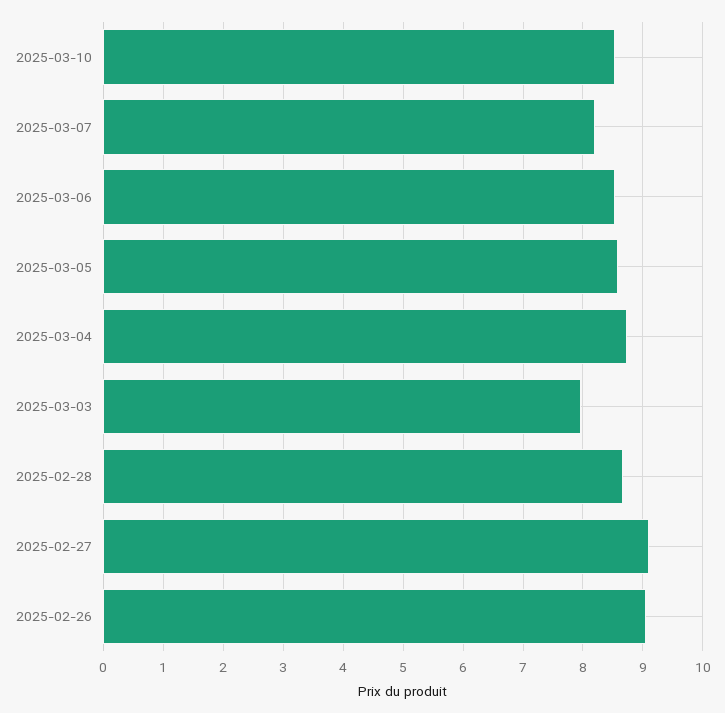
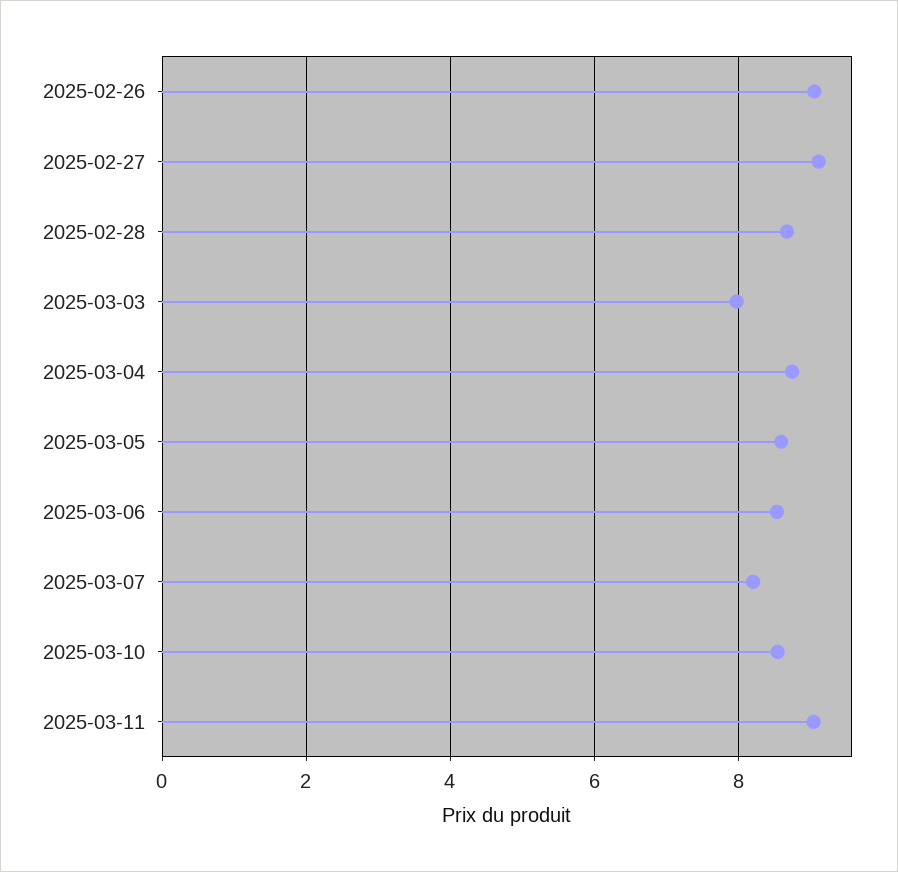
2025-03-11: none -> 9

